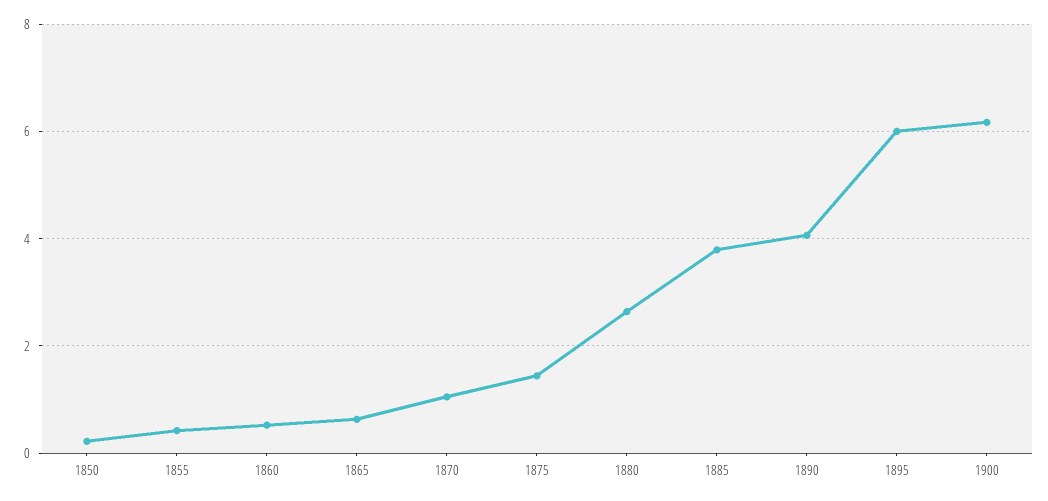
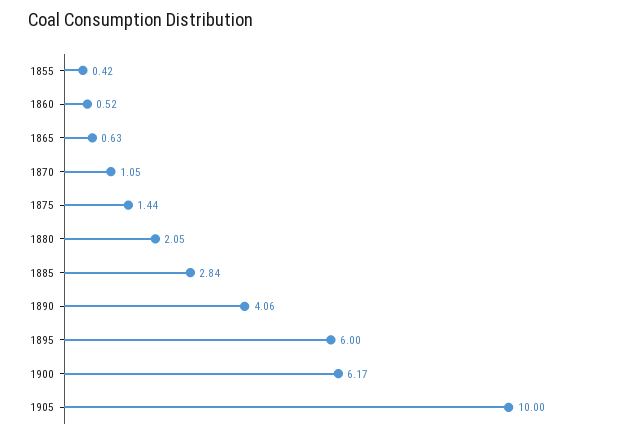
1850: 0.2 -> none
1880: 2.6 -> 2.05
1885: 3.8 -> 2.84
1905: none -> 10

